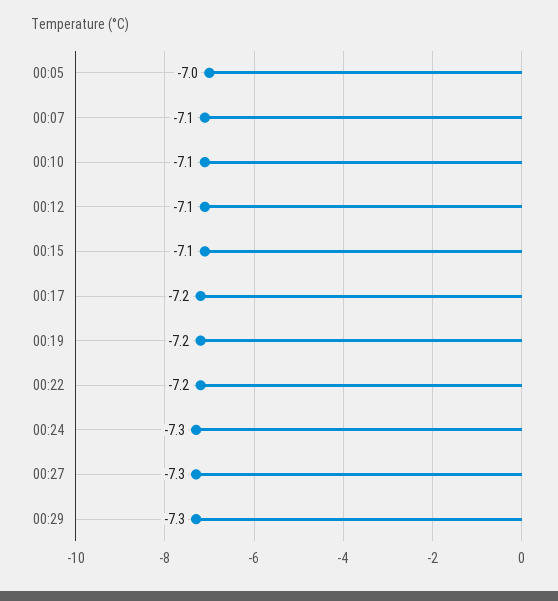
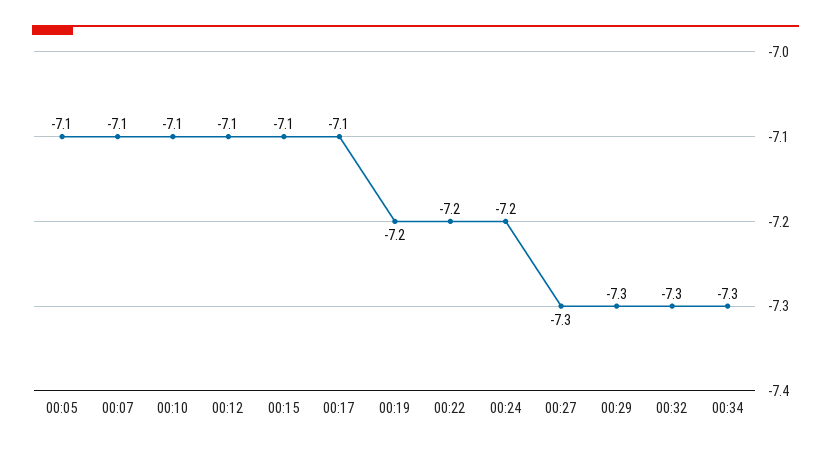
00:05: -7 -> -7.1
00:17: -7.2 -> -7.1
00:24: -7.3 -> -7.2
00:32: none -> -7.3
00:34: none -> -7.3

